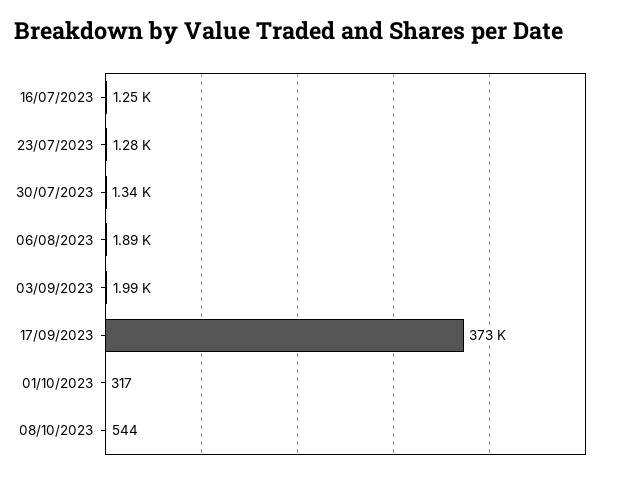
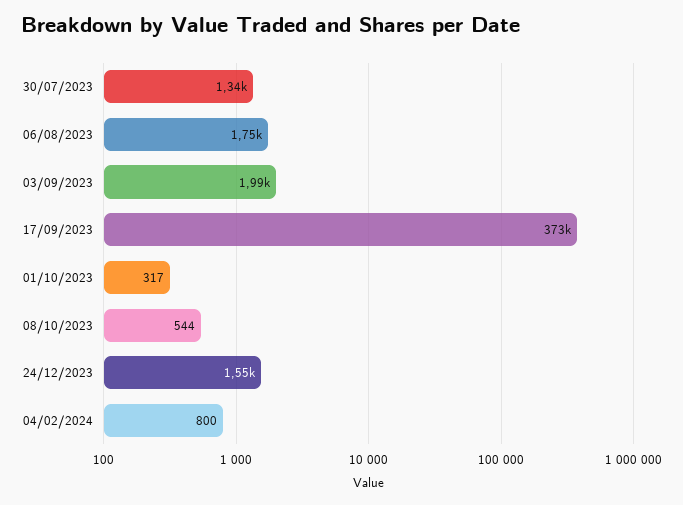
16/07/2023: 1250 -> none
23/07/2023: 1280 -> none
06/08/2023: 1890 -> 1750
24/12/2023: none -> 1550
04/02/2024: none -> 800

